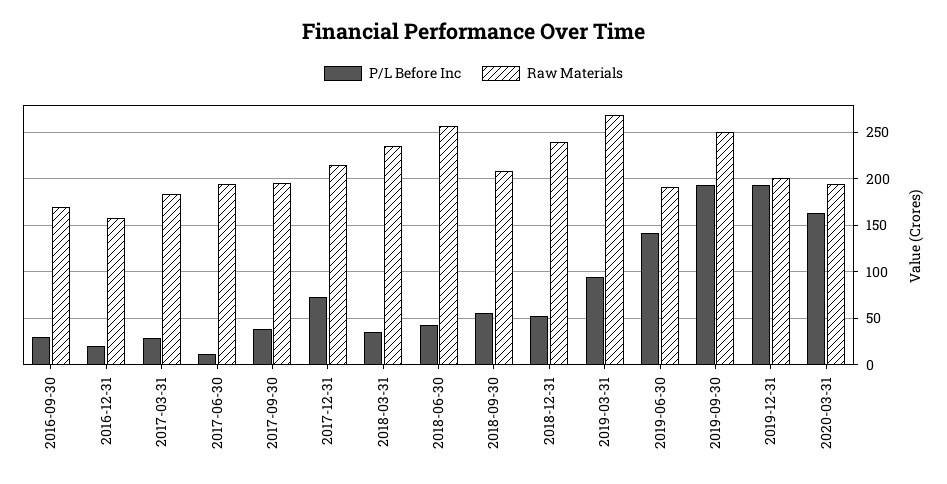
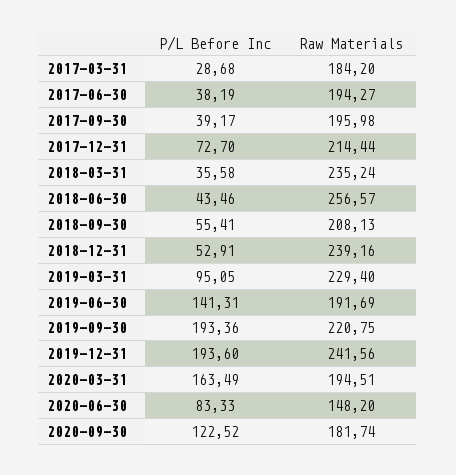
P/L Before Inc, 2016-09-30: 30 -> none
Raw Materials, 2016-09-30: 170 -> none
P/L Before Inc, 2016-12-31: 20 -> none
Raw Materials, 2016-12-31: 160 -> none
P/L Before Inc, 2017-06-30: 10 -> 38.19
Raw Materials, 2019-03-31: 270 -> 229.4
Raw Materials, 2019-09-30: 250 -> 220.75
Raw Materials, 2019-12-31: 200 -> 241.56
P/L Before Inc, 2020-06-30: none -> 83.33
Raw Materials, 2020-06-30: none -> 148.2
P/L Before Inc, 2020-09-30: none -> 122.52
Raw Materials, 2020-09-30: none -> 181.74

